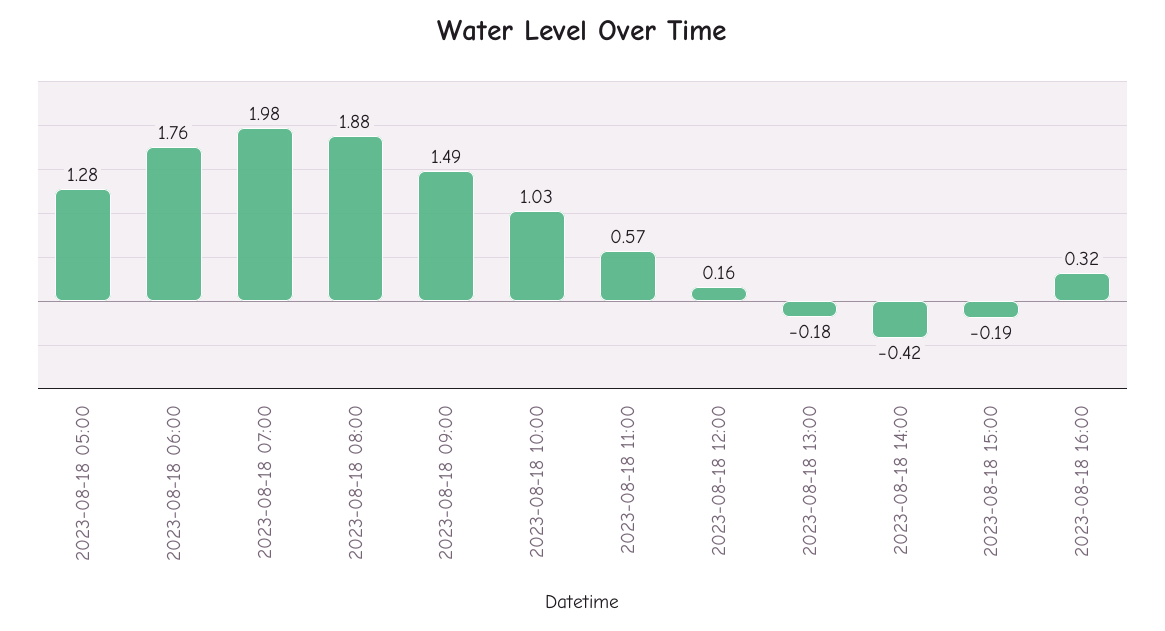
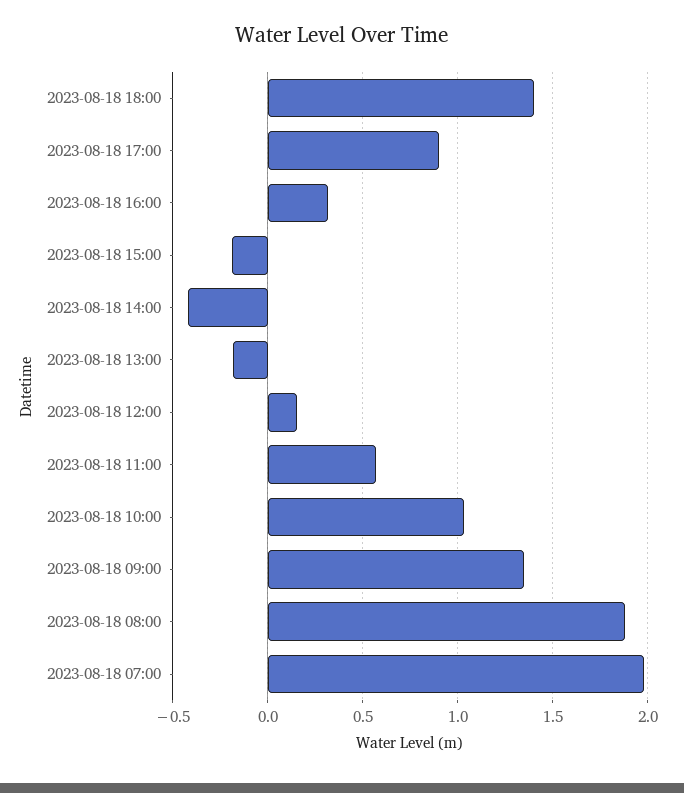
2023-08-18 05:00: 1.28 -> none
2023-08-18 06:00: 1.76 -> none
2023-08-18 09:00: 1.49 -> 1.35
2023-08-18 18:00: none -> 1.4
2023-08-18 17:00: none -> 0.9

